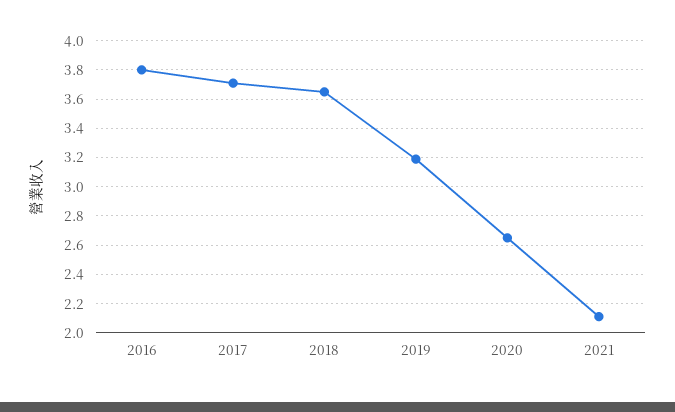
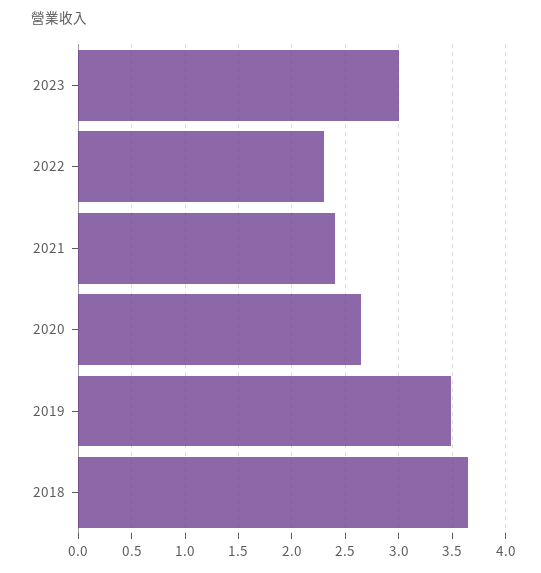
2016: 3.8 -> none
2017: 3.7 -> none
2019: 3.2 -> 3.5
2021: 2.1 -> 2.4
2023: none -> 3
2022: none -> 2.3

